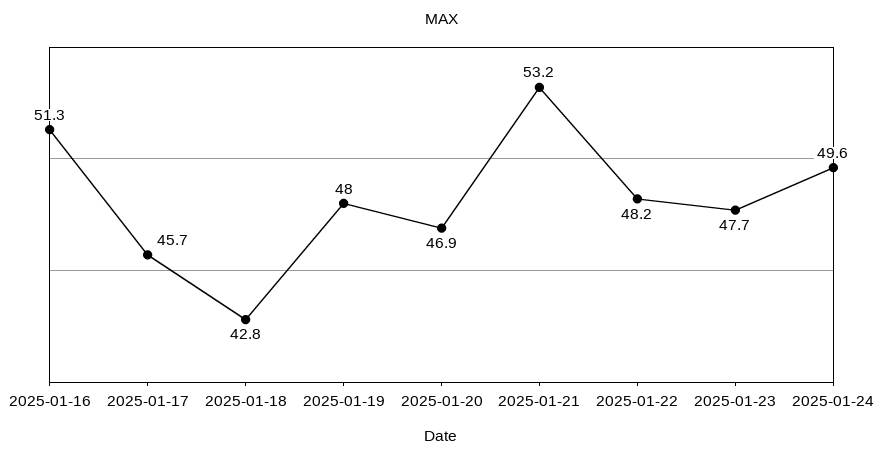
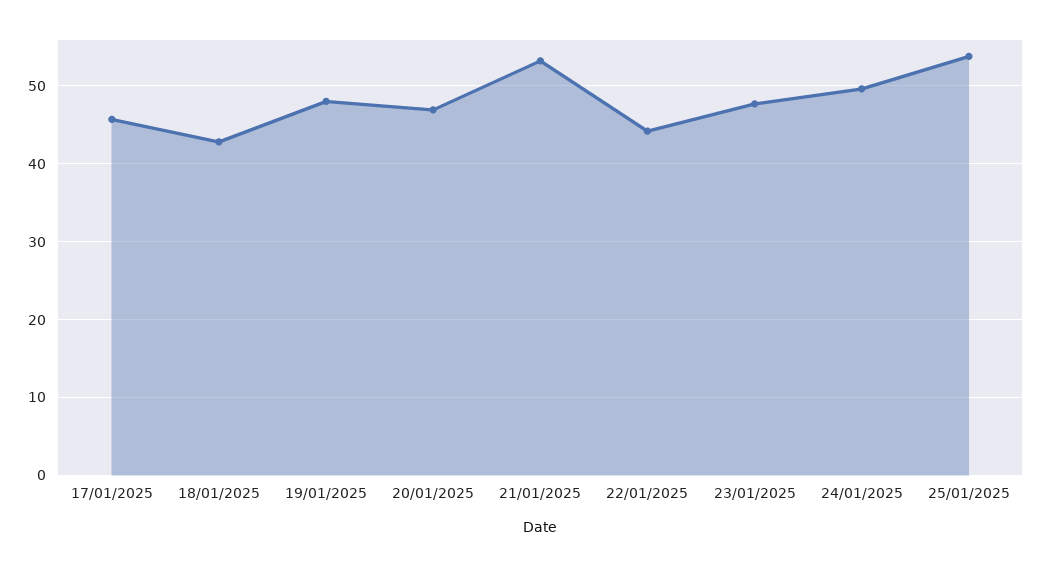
2025-01-16: 51.3 -> none
2025-01-22: 48.2 -> 44
25/01/2025: none -> 54

